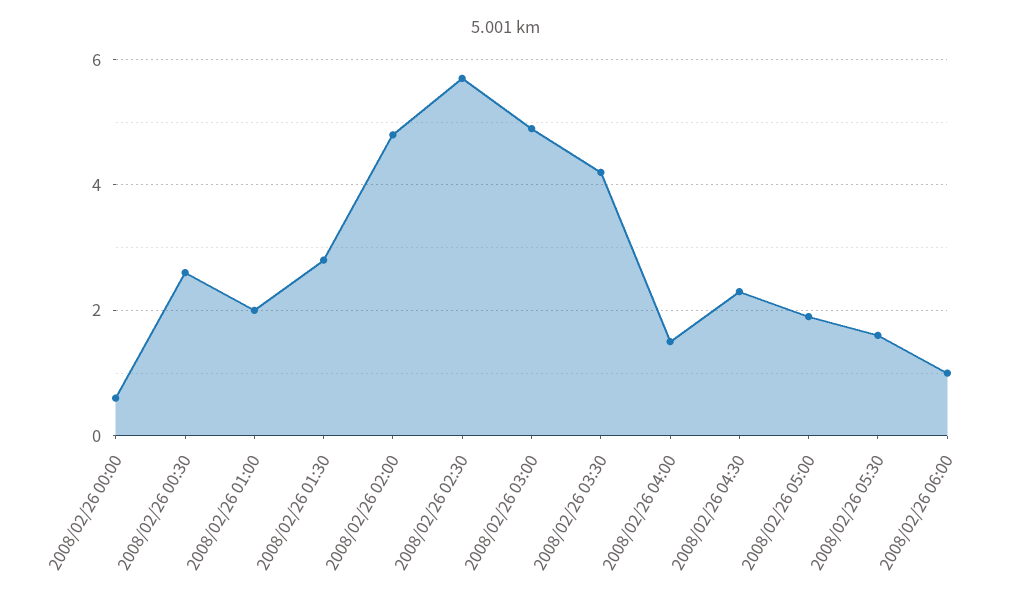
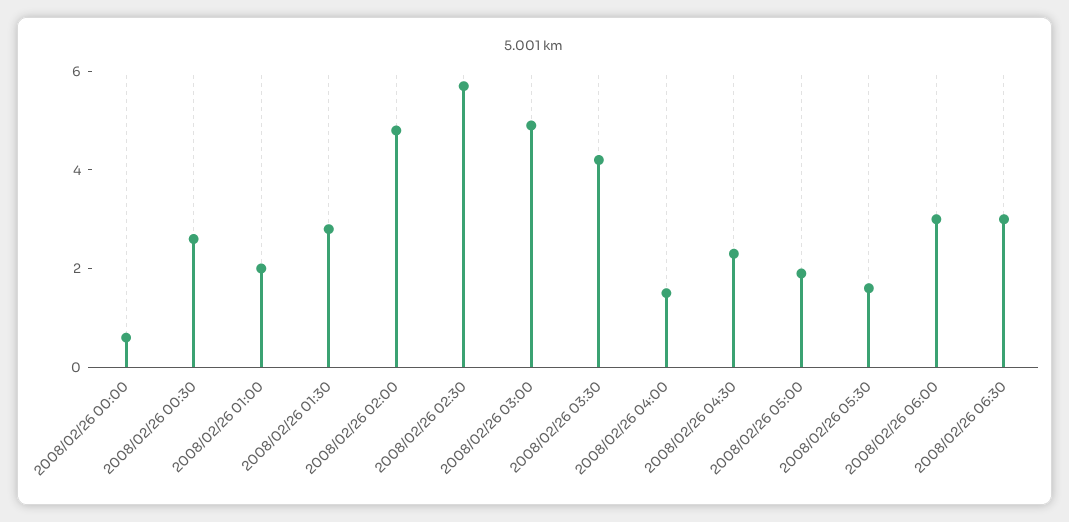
2008/02/26 06:00: 1 -> 3
2008/02/26 06:30: none -> 3

